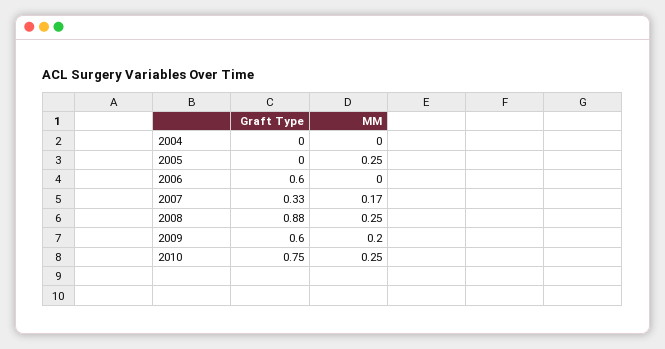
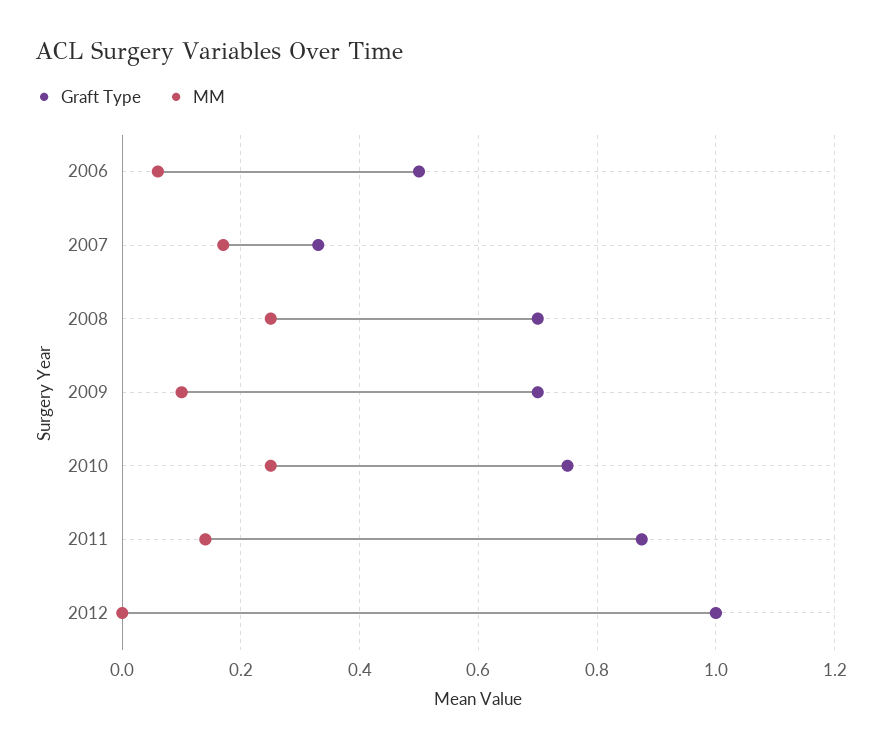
Graft Type, 2004: 0 -> none
MM, 2004: 0 -> none
Graft Type, 2005: 0 -> none
MM, 2005: 0.25 -> none
Graft Type, 2006: 0.6 -> 0.5
MM, 2006: 0 -> 0.06
Graft Type, 2008: 0.88 -> 0.7
Graft Type, 2009: 0.6 -> 0.7
MM, 2009: 0.2 -> 0.1
Graft Type, 2011: none -> 0.88
MM, 2011: none -> 0.14
Graft Type, 2012: none -> 1
MM, 2012: none -> 0

